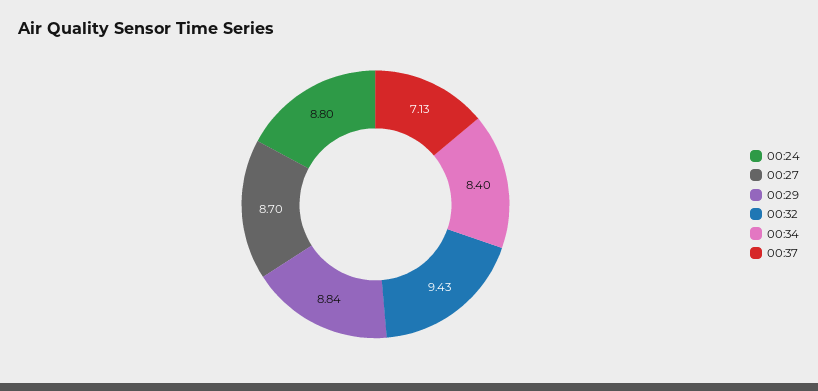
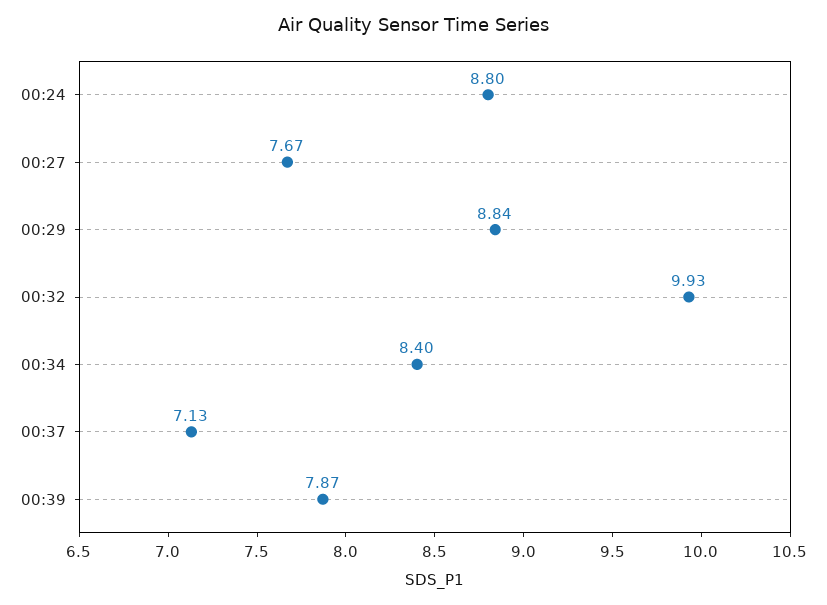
00:27: 8.7 -> 7.67
00:32: 9.43 -> 9.93
00:39: none -> 7.87

